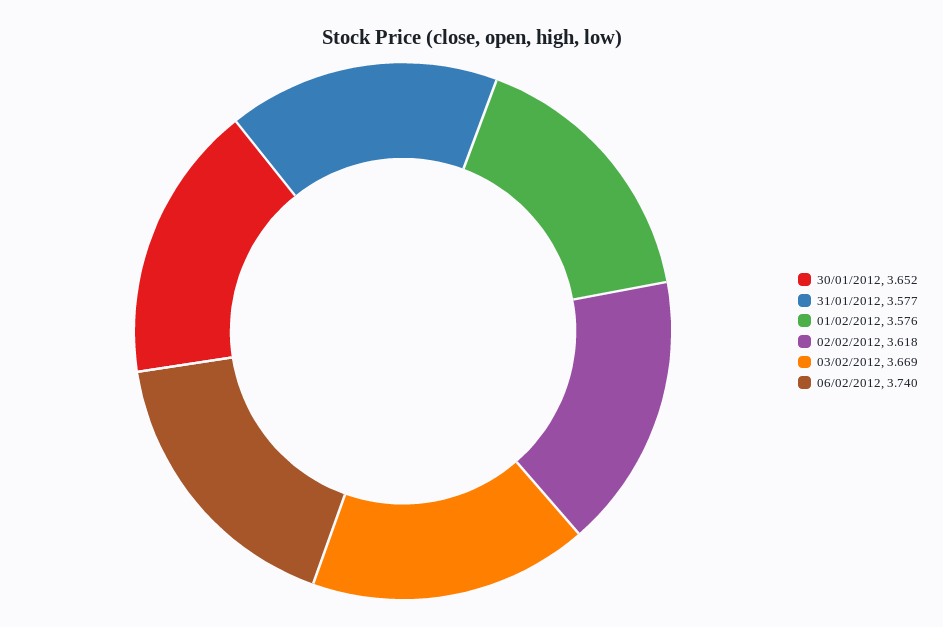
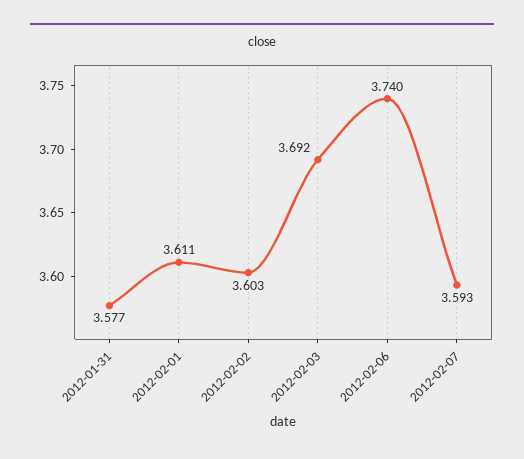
30/01/2012: 3.652 -> none
01/02/2012: 3.576 -> 3.611
02/02/2012: 3.618 -> 3.603
03/02/2012: 3.669 -> 3.692
2012-02-07: none -> 3.593

